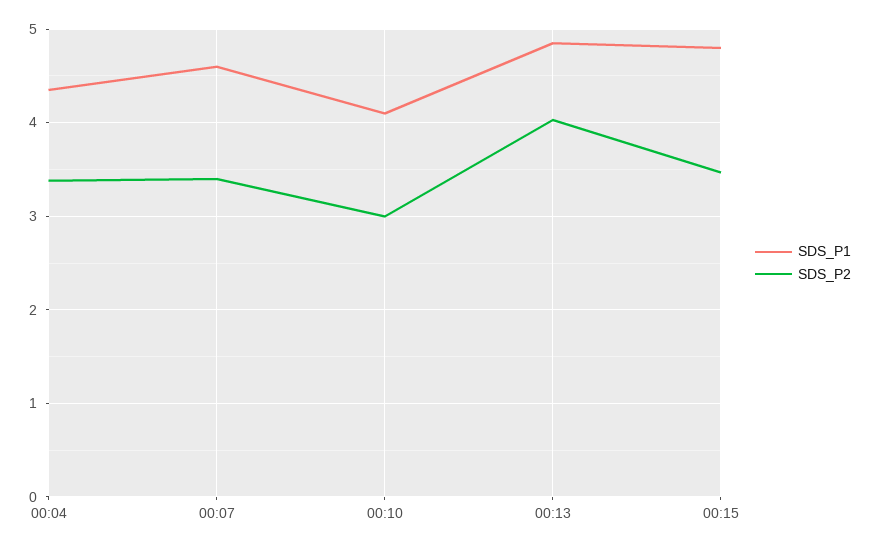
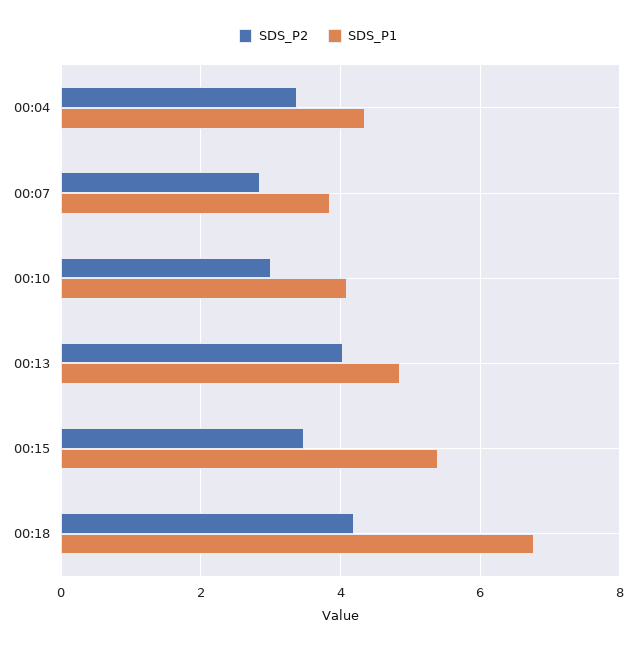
SDS_P1, 00:07: 4.6 -> 3.8
SDS_P2, 00:07: 3.4 -> 2.8
SDS_P1, 00:15: 4.8 -> 5.4
SDS_P2, 00:18: none -> 4.2
SDS_P1, 00:18: none -> 6.8

